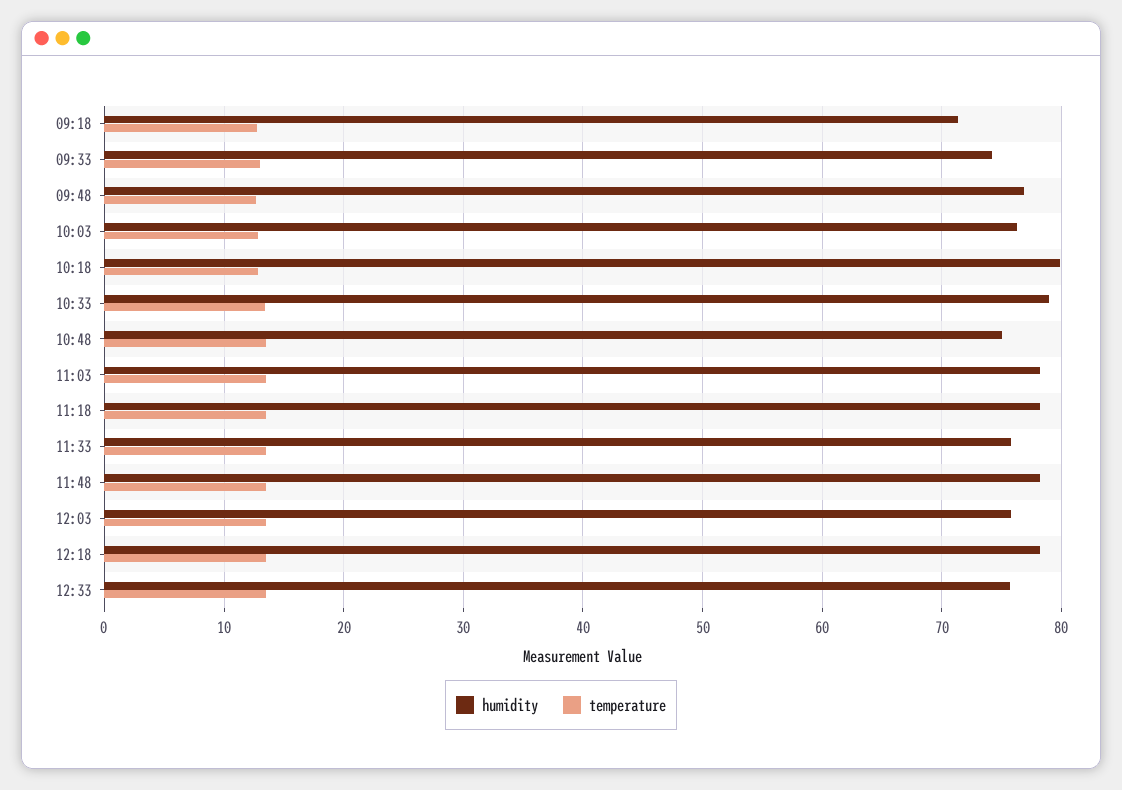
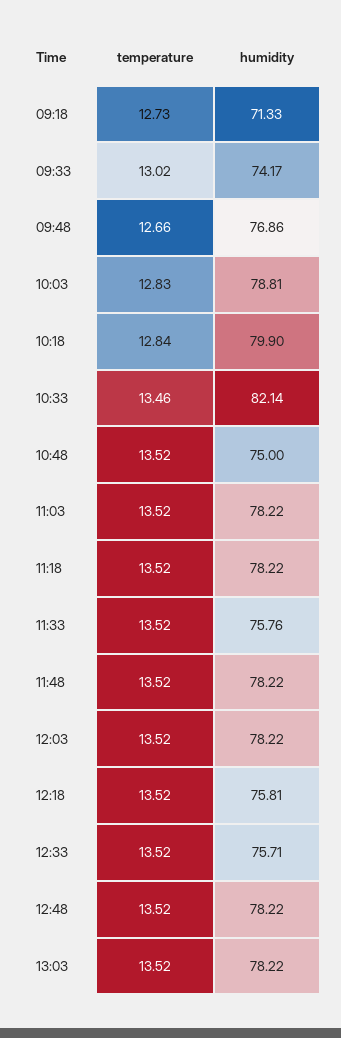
humidity, 10:03: 76 -> 78.81
humidity, 10:33: 79 -> 82.14
humidity, 12:03: 76 -> 78.22
humidity, 12:18: 78 -> 75.81
temperature, 12:48: none -> 13.52
humidity, 12:48: none -> 78.22
temperature, 13:03: none -> 13.52
humidity, 13:03: none -> 78.22

